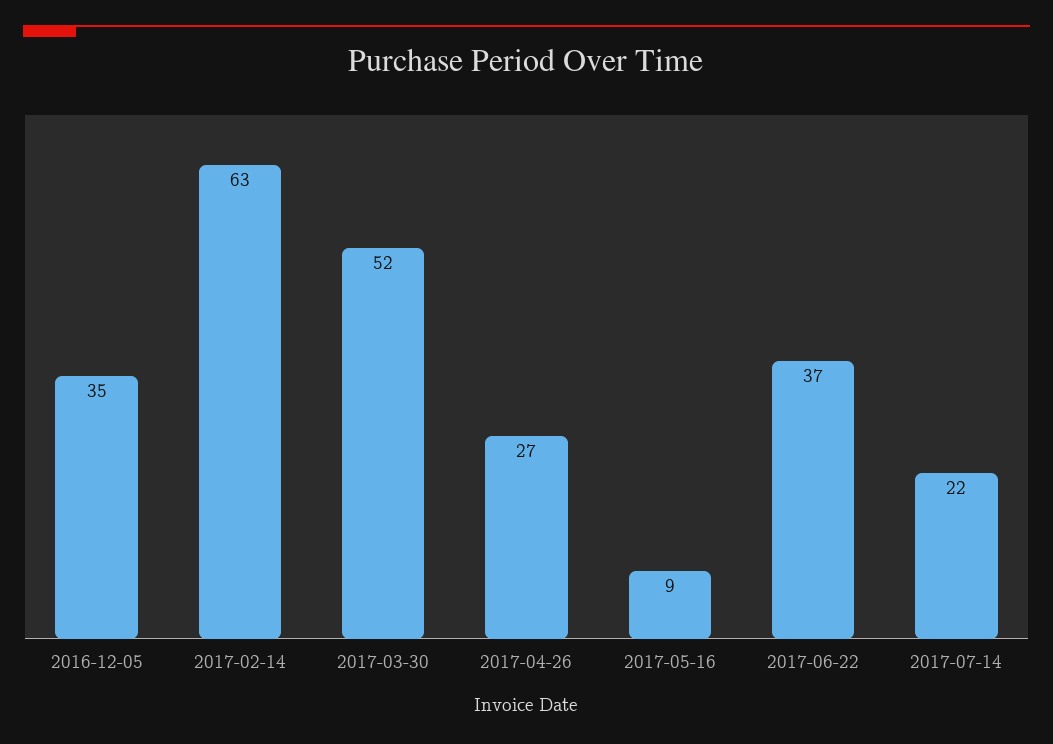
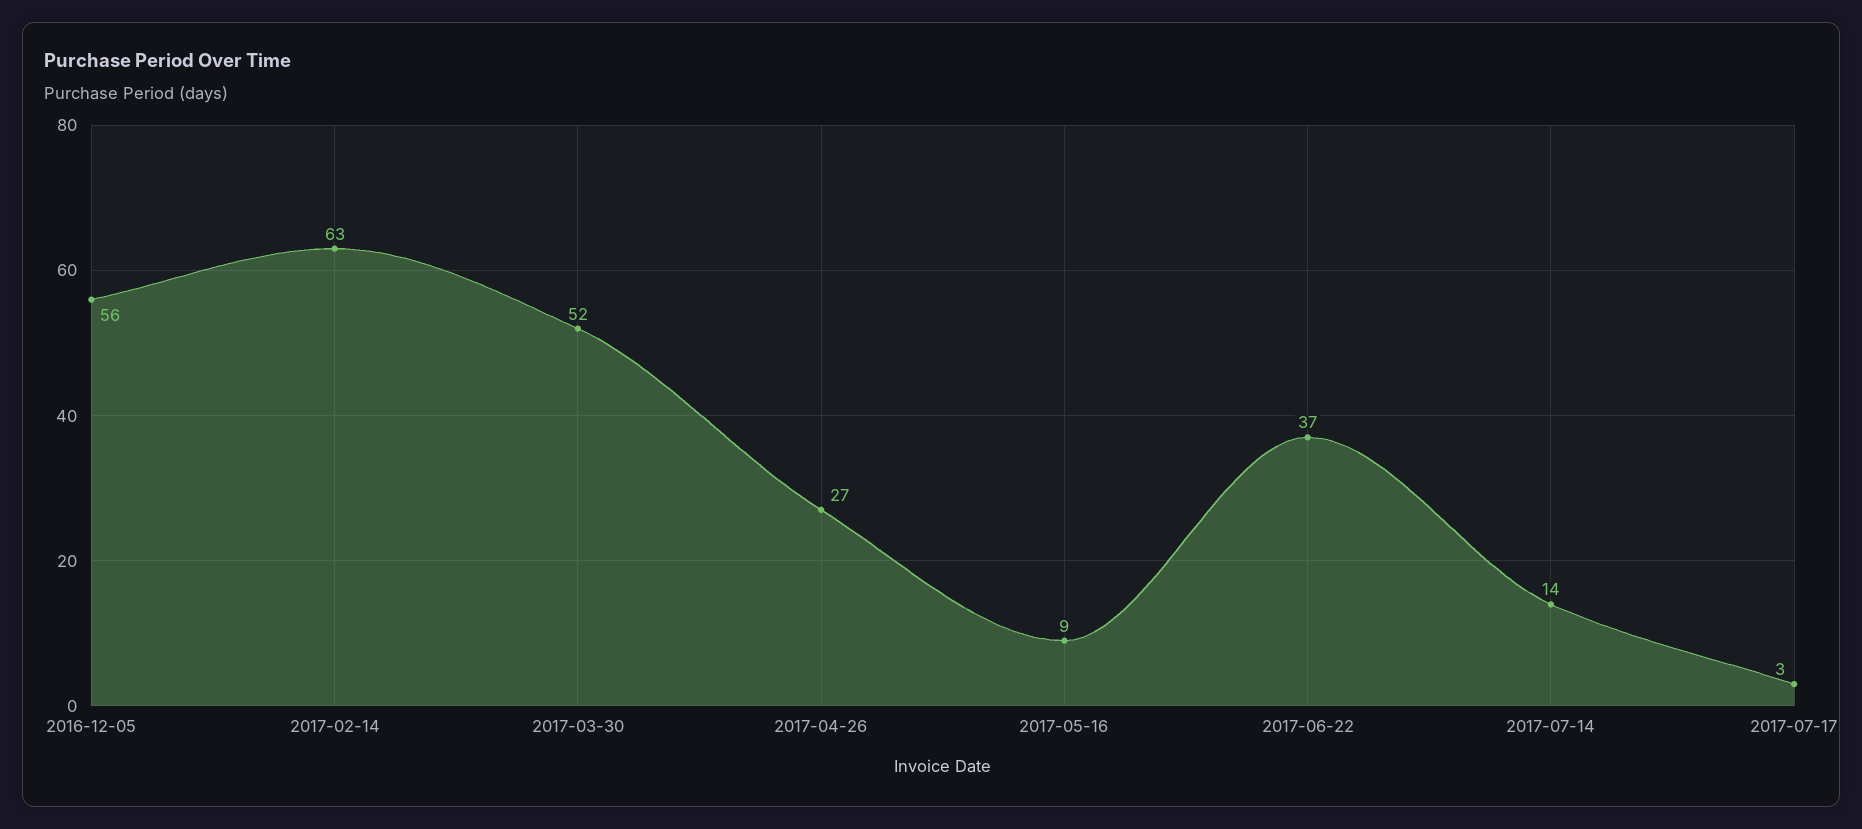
2016-12-05: 35 -> 56
2017-07-14: 22 -> 14
2017-07-17: none -> 3

